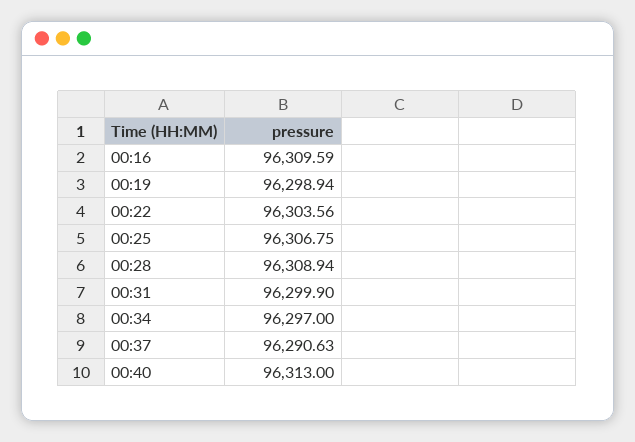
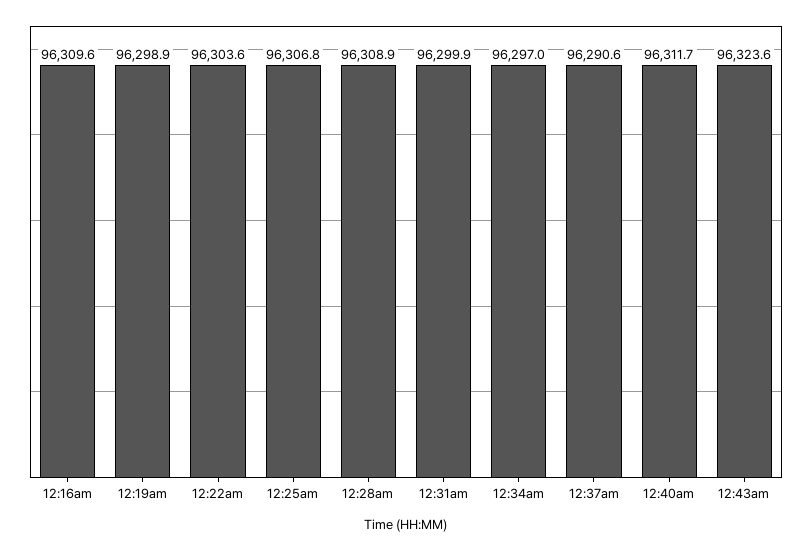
00:40: 96313 -> 96311.7
12:43am: none -> 96323.6

